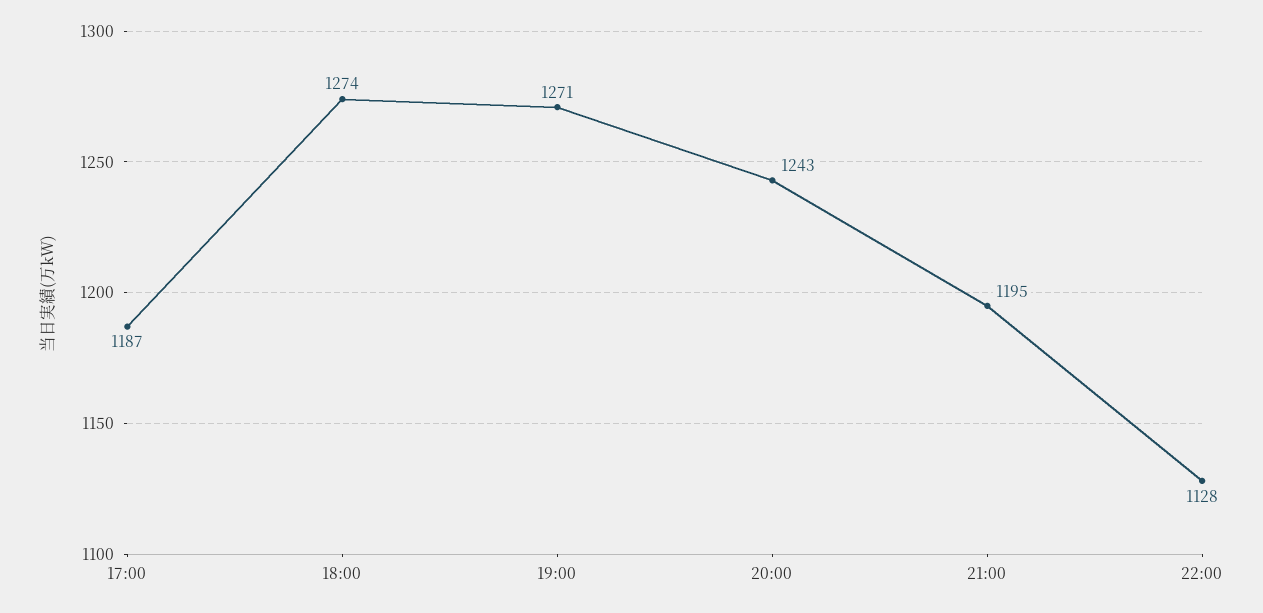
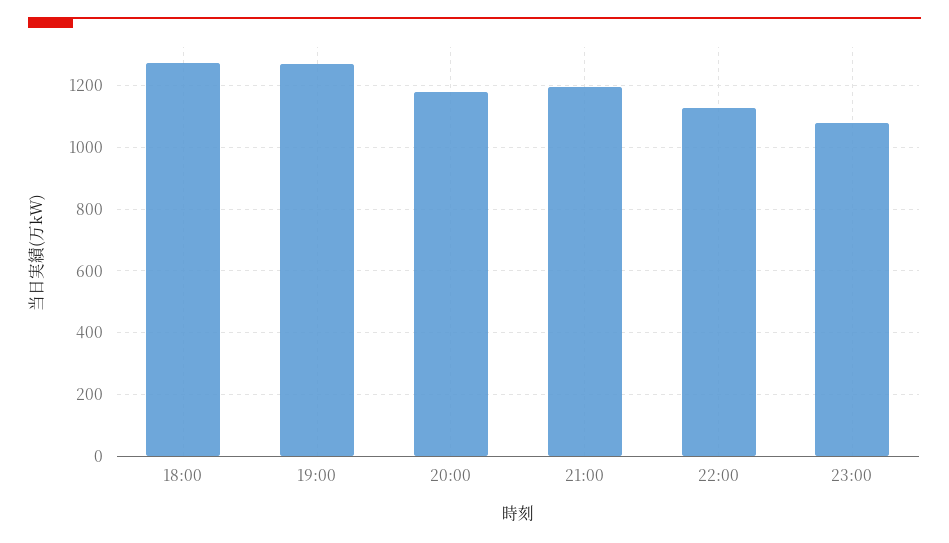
17:00: 1187 -> none
20:00: 1243 -> 1180
23:00: none -> 1080

